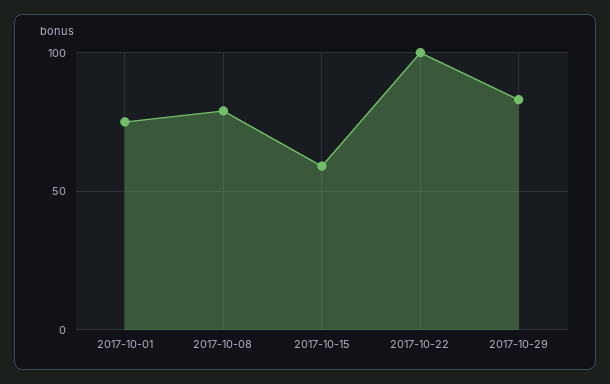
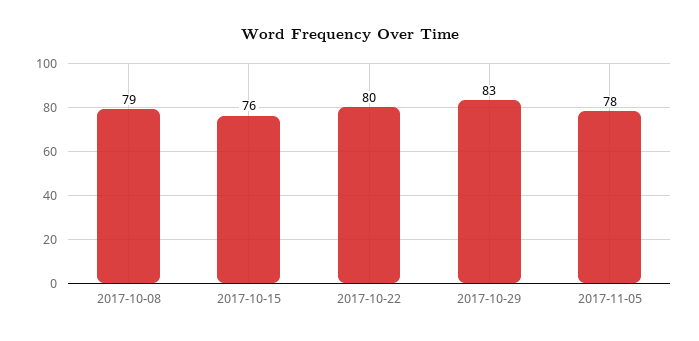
2017-10-01: 75 -> none
2017-10-15: 60 -> 76
2017-10-22: 100 -> 80
2017-11-05: none -> 78

